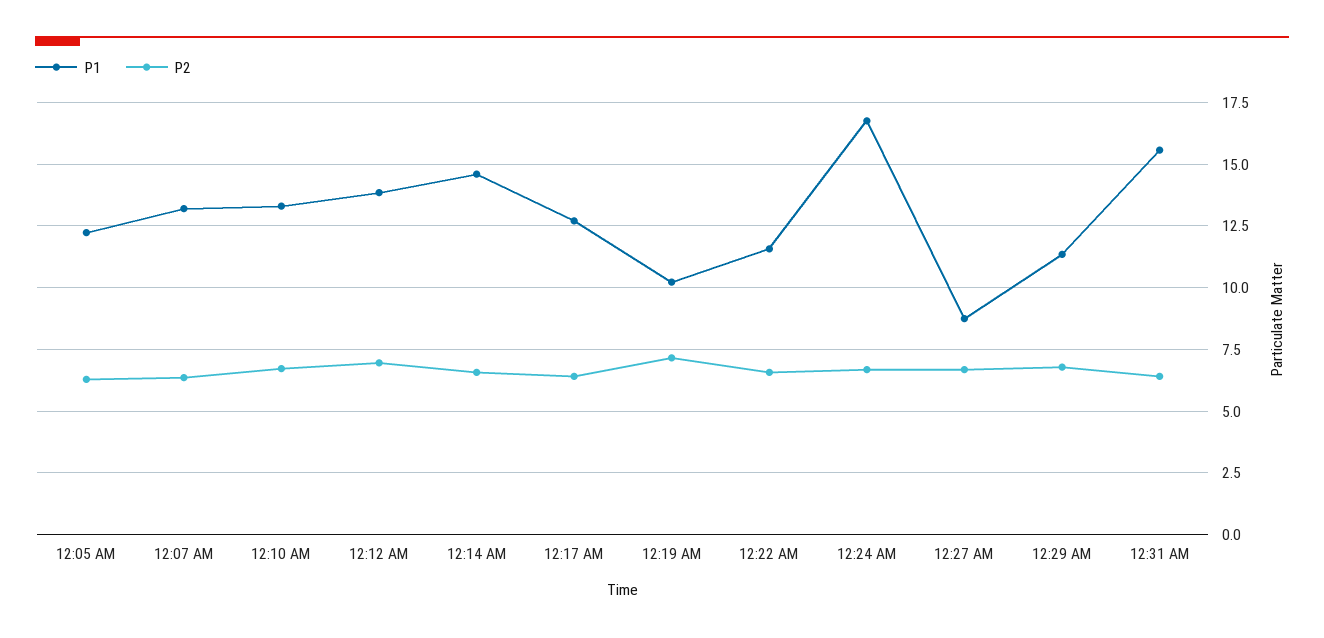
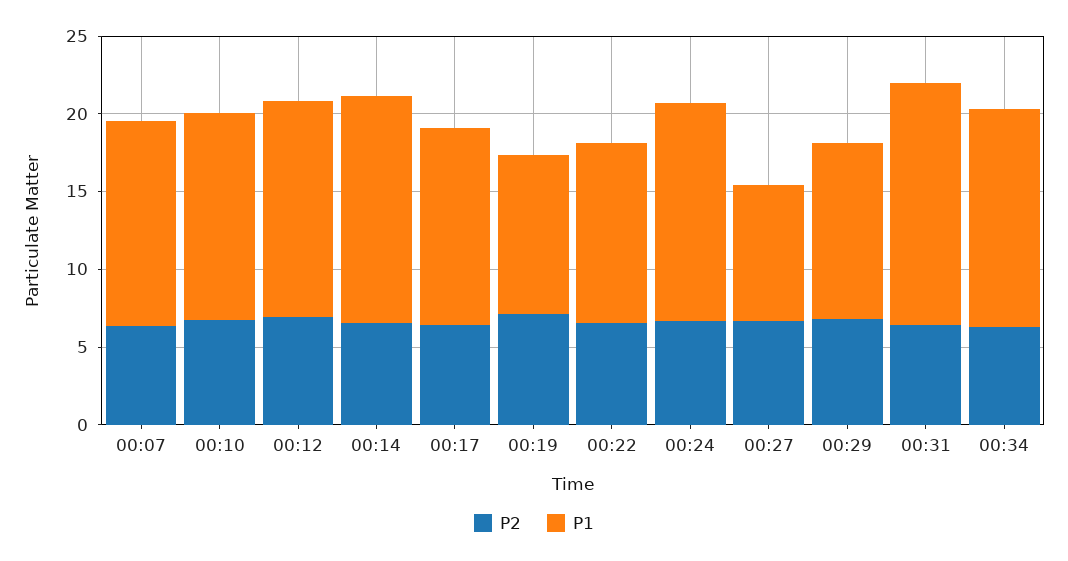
P1, 12:05 AM: 12.25 -> none
P2, 12:05 AM: 6.25 -> none
P1, 12:24 AM: 16.75 -> 14
P2, 00:34: none -> 6
P1, 00:34: none -> 14

